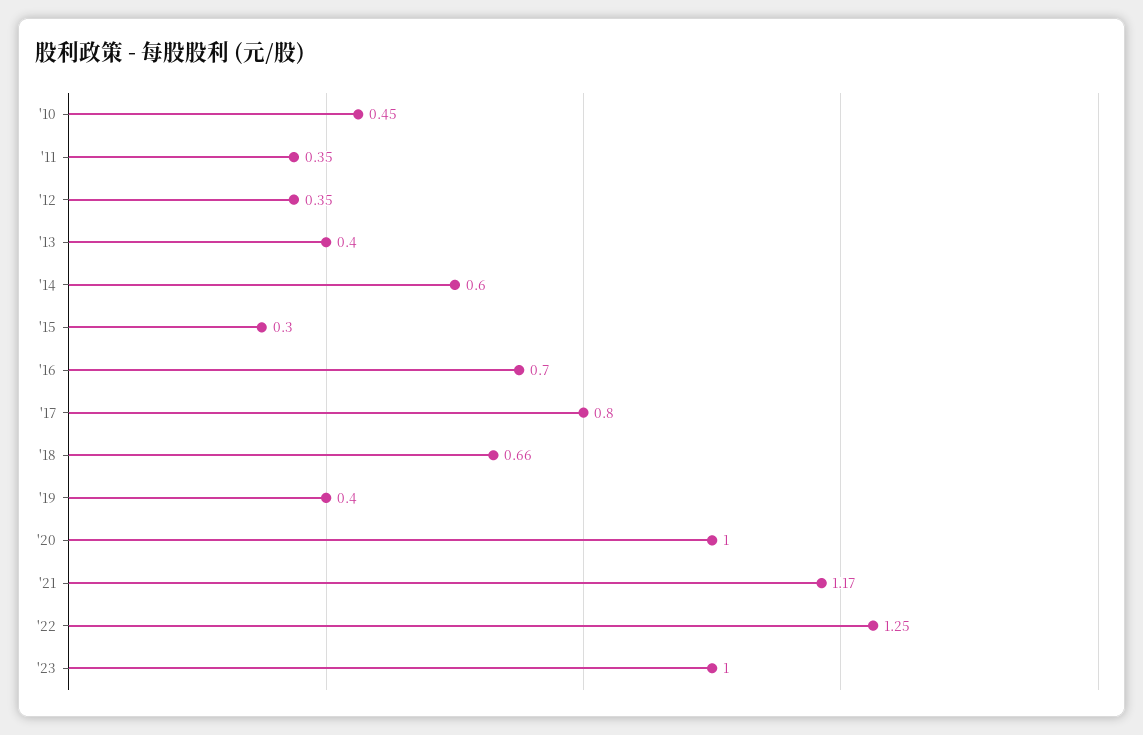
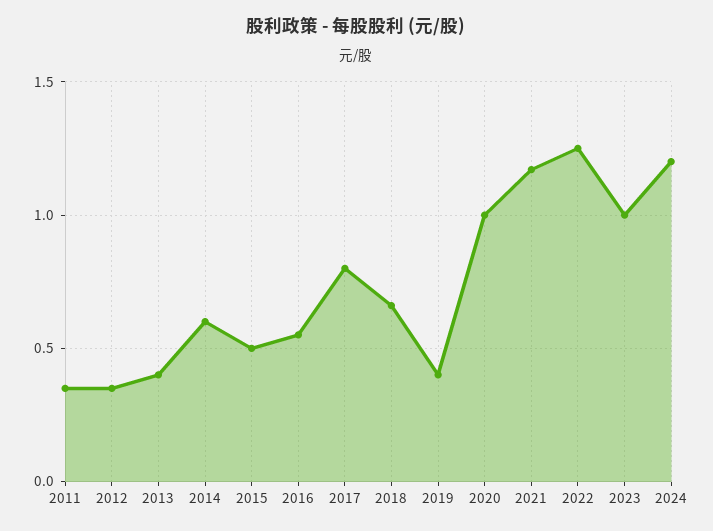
'10: 0.45 -> none
'15: 0.3 -> 0.5
'16: 0.7 -> 0.55
2024: none -> 1.2

